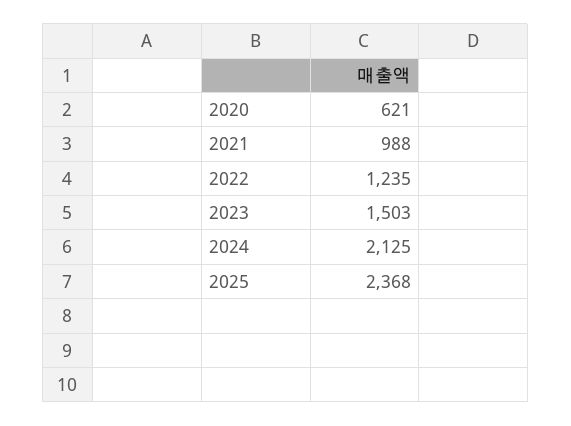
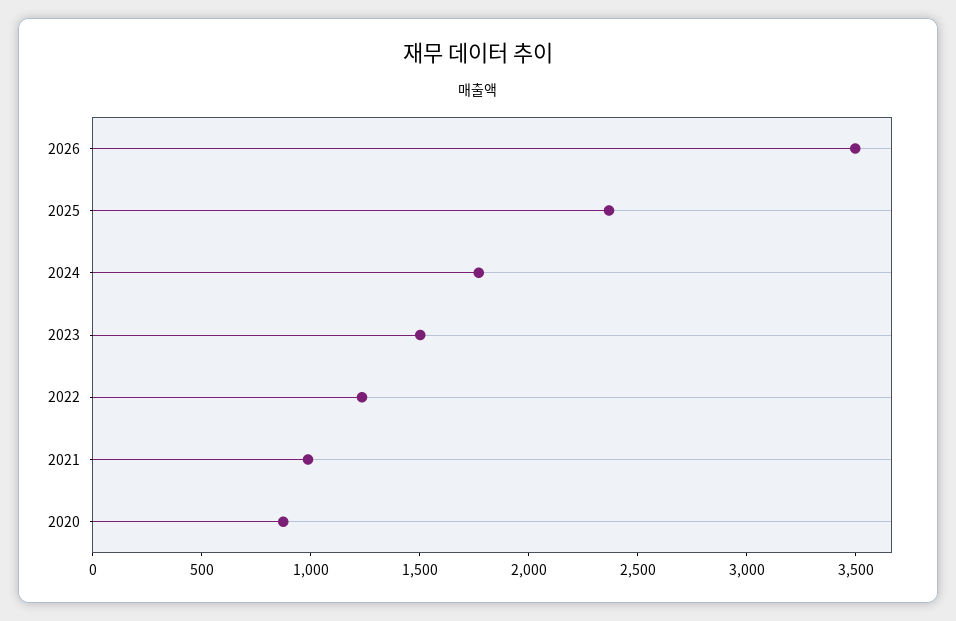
2020: 621 -> 900
2024: 2125 -> 1800
2026: none -> 3500

